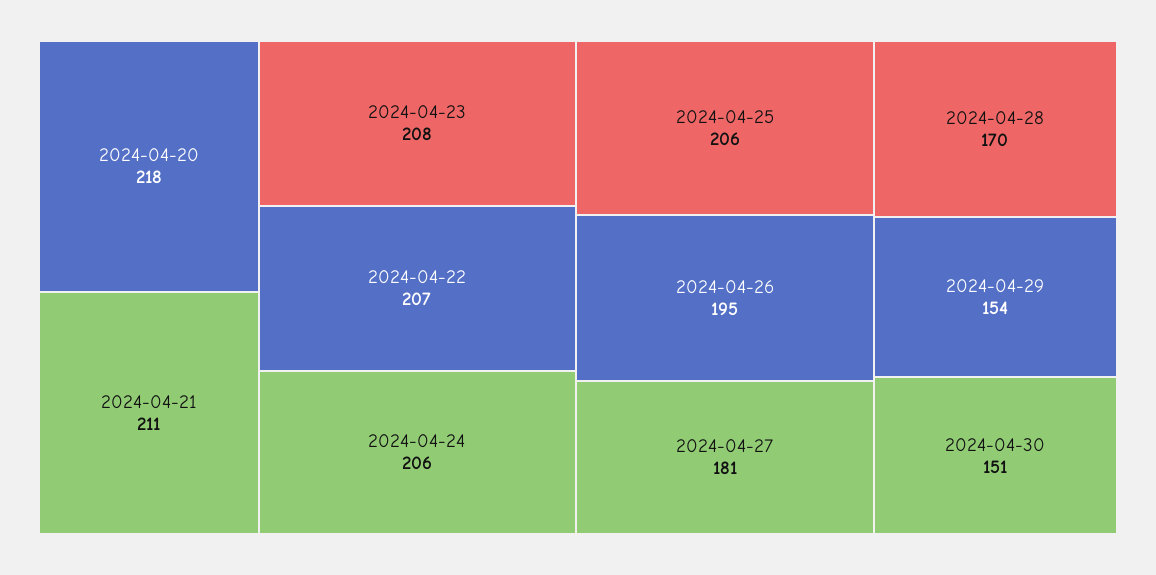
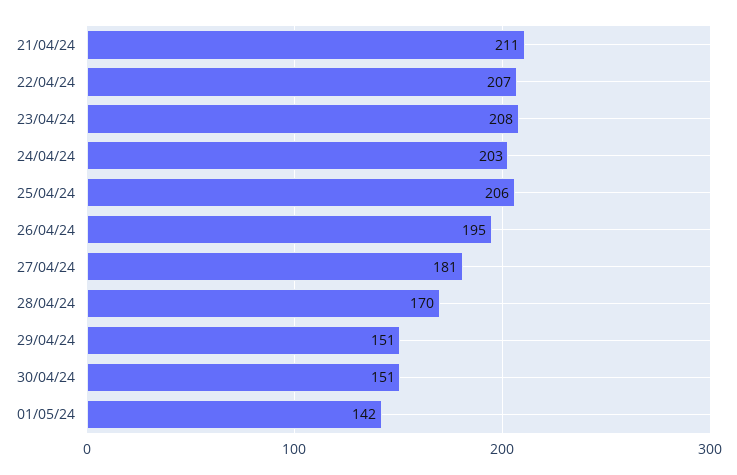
2024-04-20: 218 -> none
2024-04-24: 206 -> 203
2024-04-29: 154 -> 151
01/05/24: none -> 142

